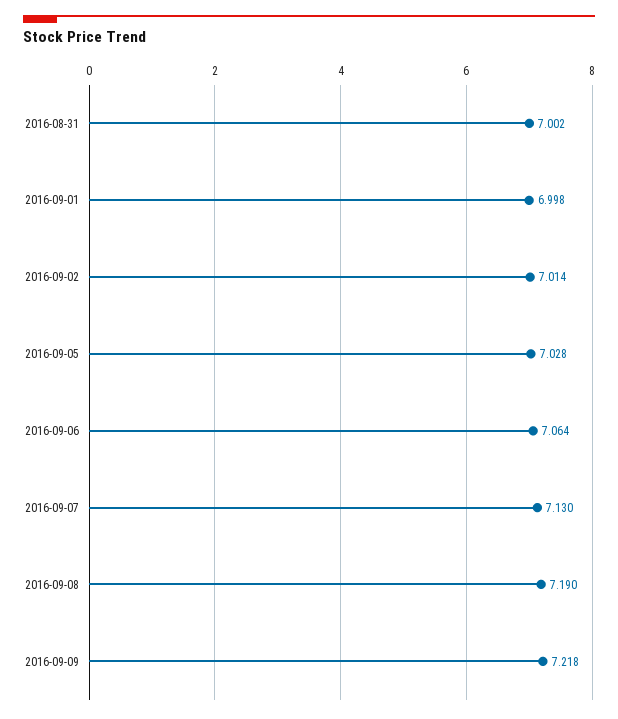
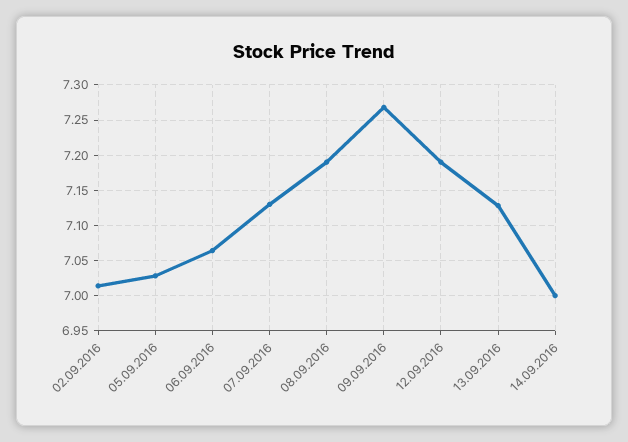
2016-08-31: 7.002 -> none
2016-09-01: 6.998 -> none
2016-09-09: 7.218 -> 7.27
12.09.2016: none -> 7.19
13.09.2016: none -> 7.13
14.09.2016: none -> 7

